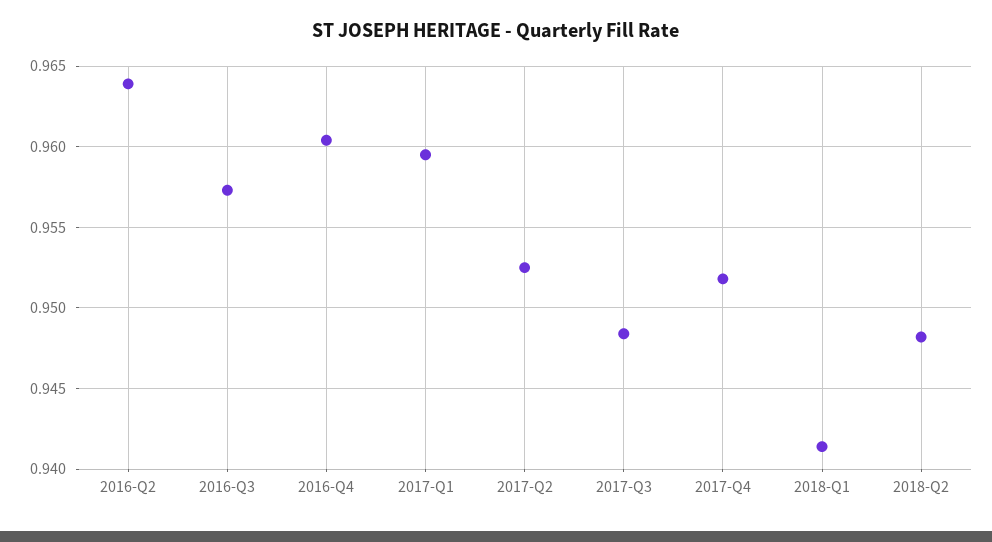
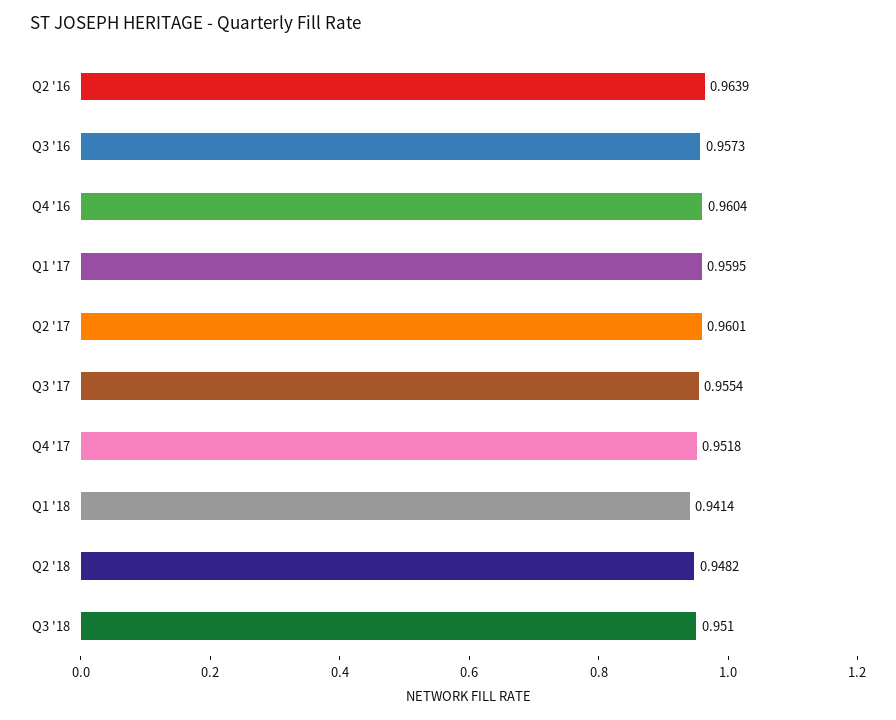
2017-Q2: 0.9525 -> 0.9601
2017-Q3: 0.9485 -> 0.9554
Q3 '18: none -> 0.951

